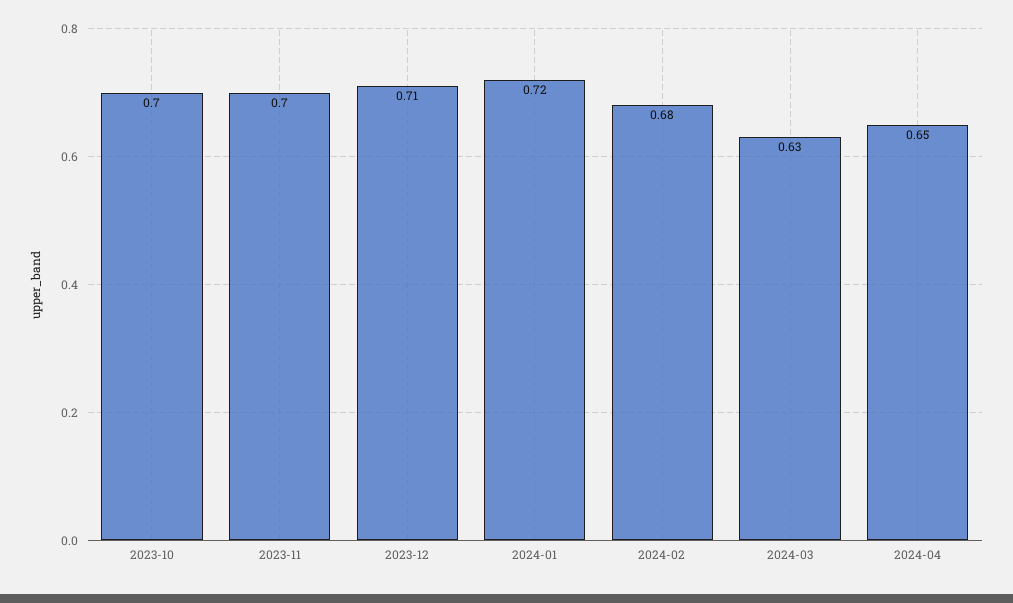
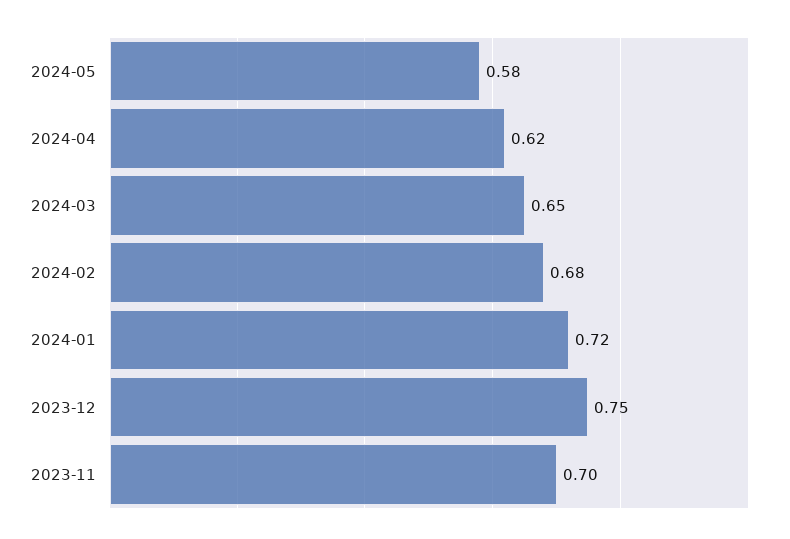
2023-10: 0.7 -> none
2023-12: 0.71 -> 0.75
2024-03: 0.63 -> 0.65
2024-04: 0.65 -> 0.62
2024-05: none -> 0.58

